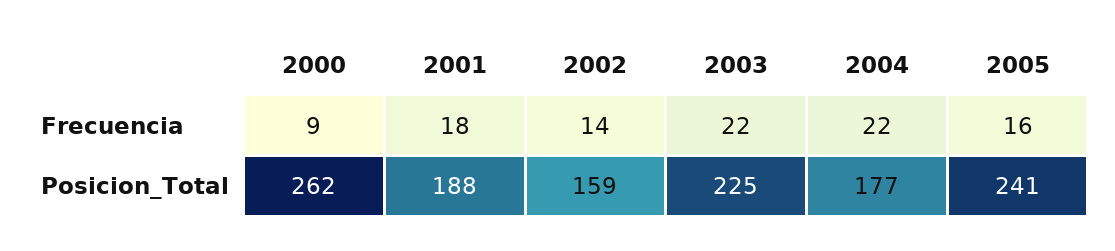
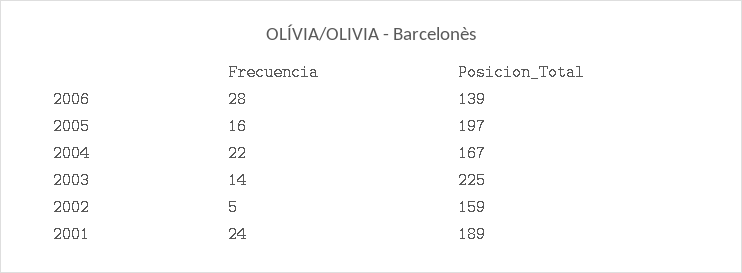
2000, Frecuencia: 9 -> none
2001, Frecuencia: 18 -> 24
2002, Frecuencia: 14 -> 5
2003, Frecuencia: 22 -> 14
2000, Posicion_Total: 262 -> none
2001, Posicion_Total: 188 -> 189
2004, Posicion_Total: 177 -> 167
2005, Posicion_Total: 241 -> 197
2006, Frecuencia: none -> 28
2006, Posicion_Total: none -> 139

